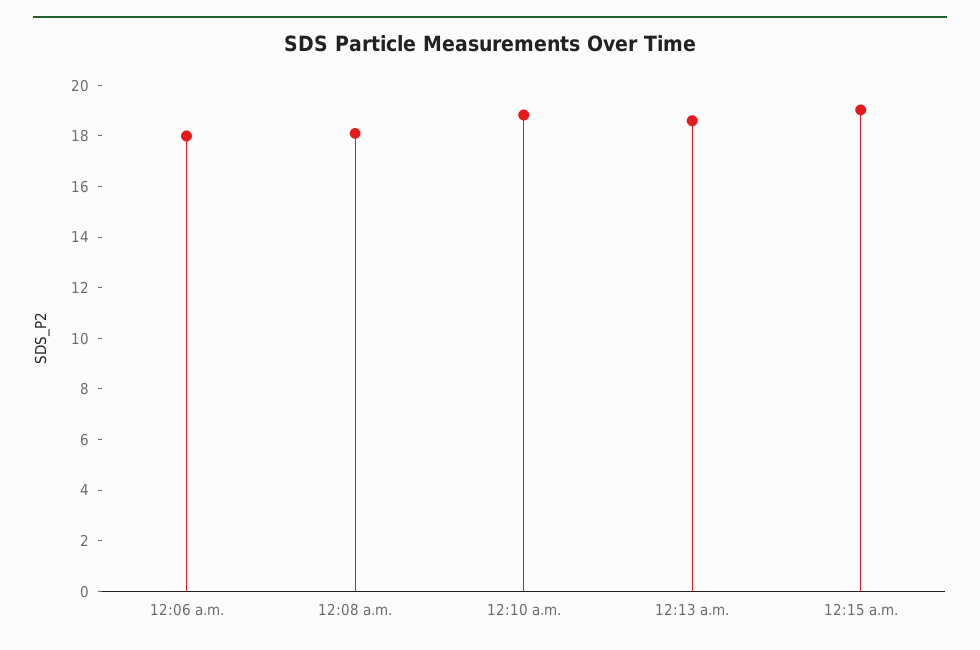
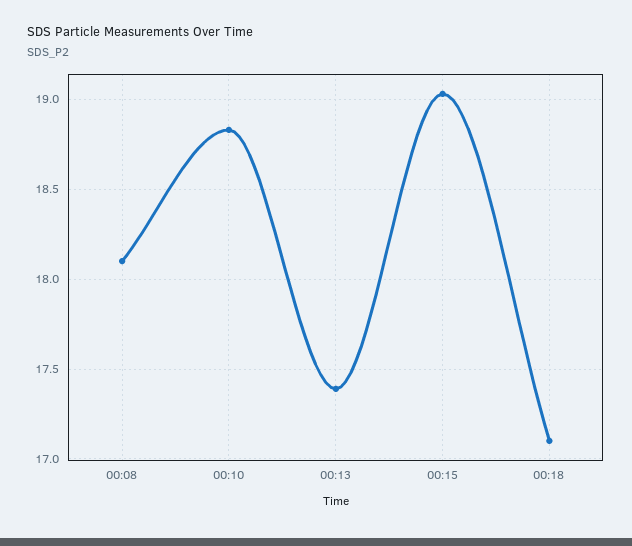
12:06 a.m.: 18 -> none
12:13 a.m.: 18.5 -> 17.4
00:18: none -> 17.1

